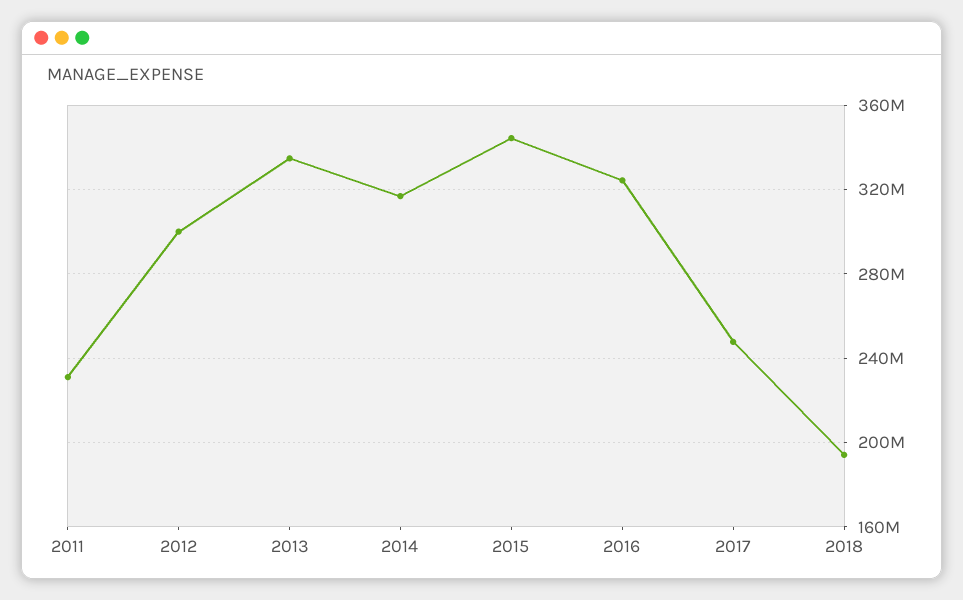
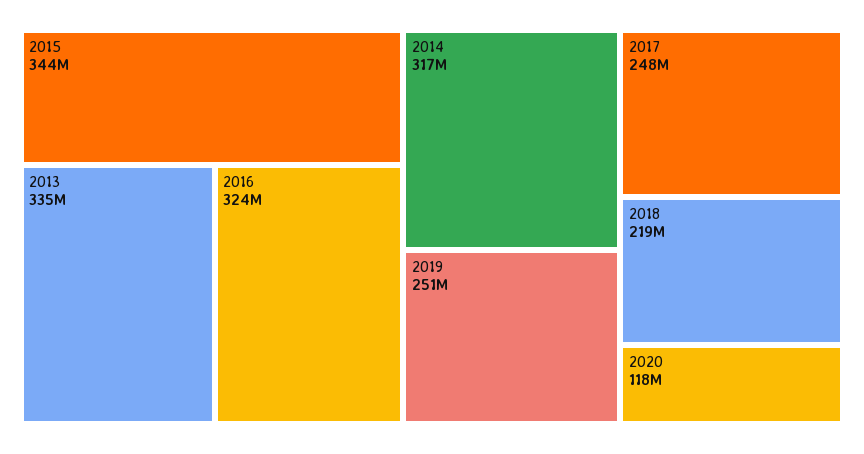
2011: 230000000 -> none
2012: 300000000 -> none
2018: 195000000 -> 219000000
2019: none -> 251000000
2020: none -> 118000000

